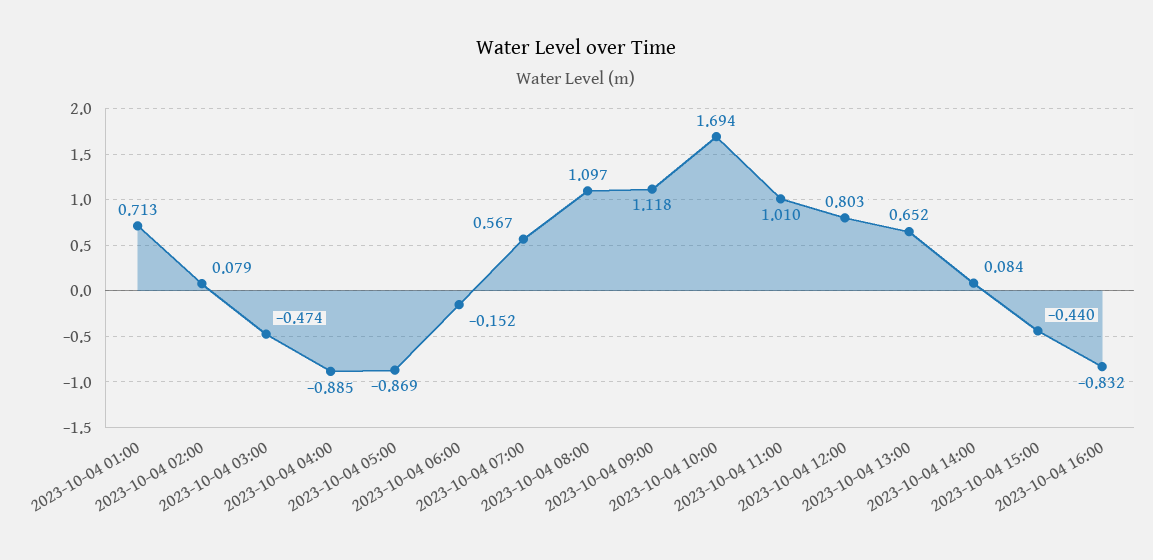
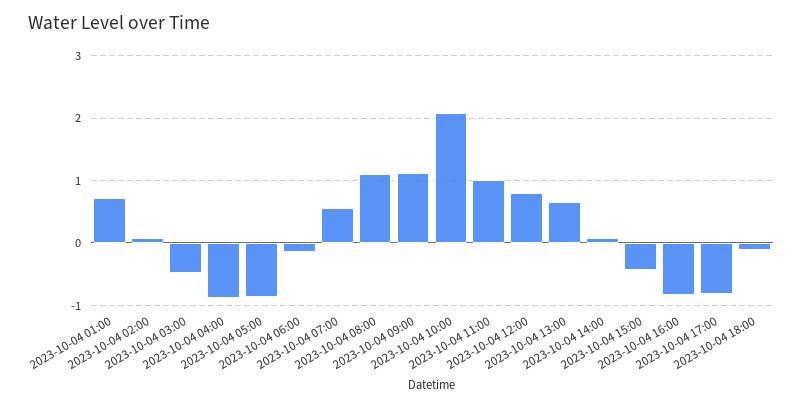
2023-10-04 10:00: 1.694 -> 2.1
2023-10-04 17:00: none -> -0.8
2023-10-04 18:00: none -> -0.1

